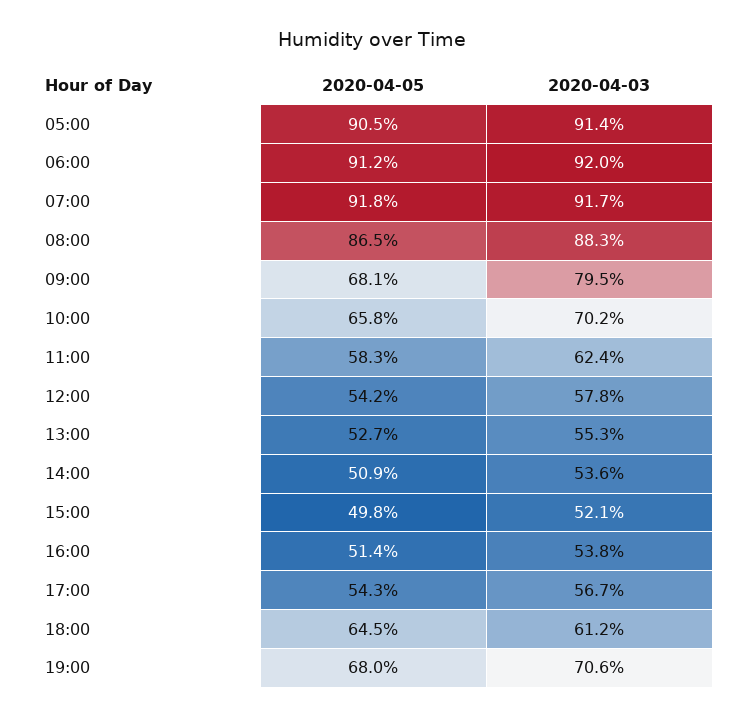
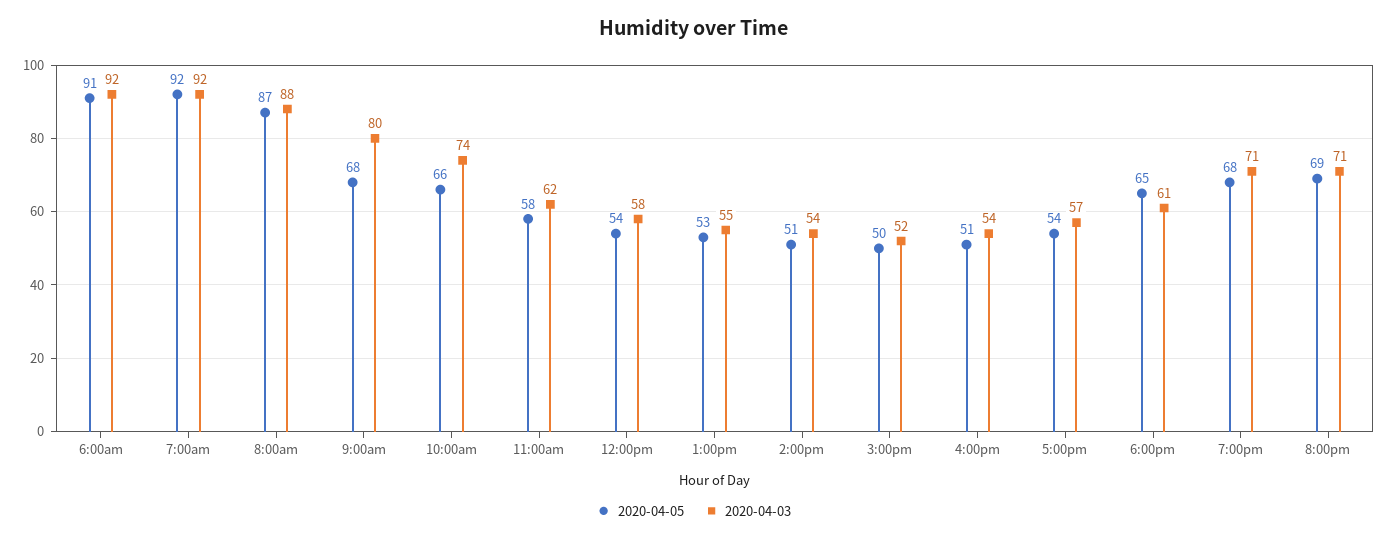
2020-04-05, 05:00: 90.5 -> none
2020-04-03, 05:00: 91.4 -> none
2020-04-03, 10:00: 70.2 -> 74
2020-04-05, 8:00pm: none -> 69
2020-04-03, 8:00pm: none -> 71

